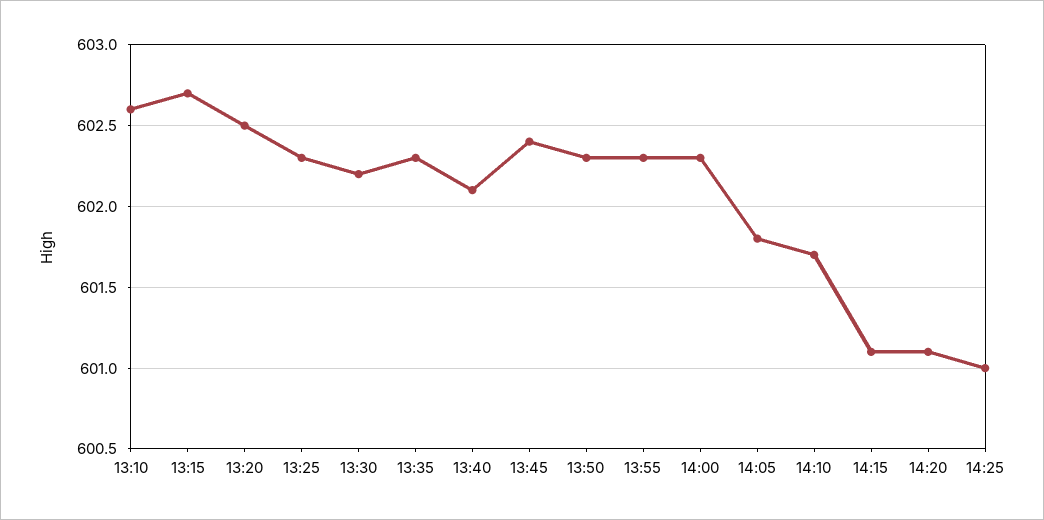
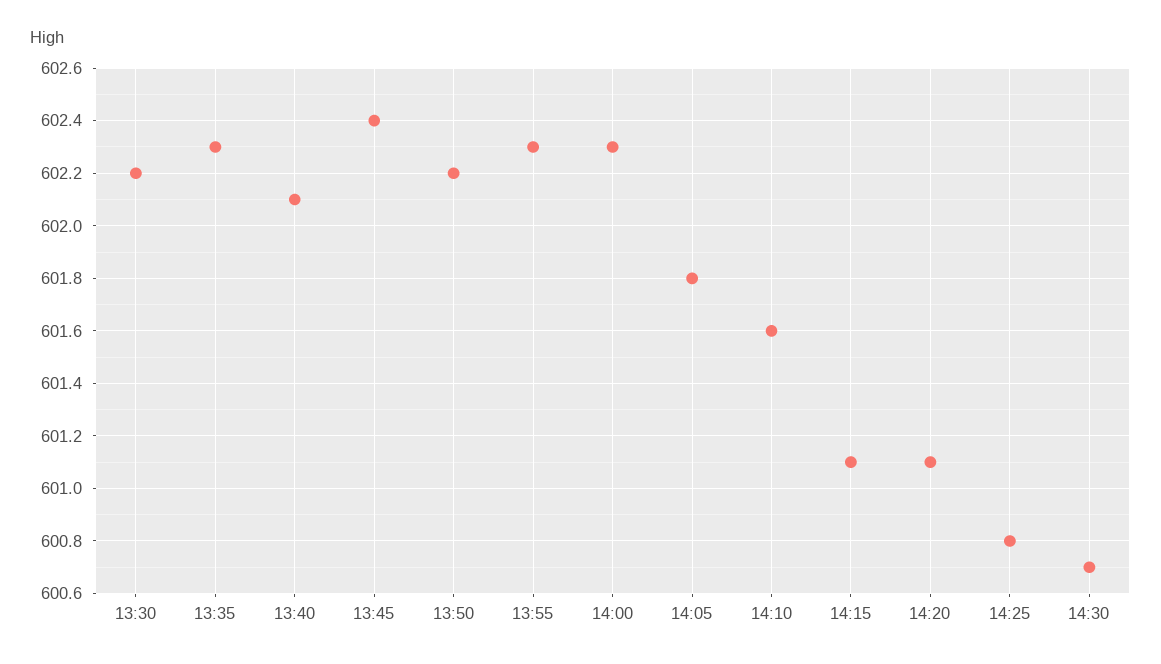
13:10: 602.6 -> none
13:15: 602.7 -> none
13:20: 602.5 -> none
13:25: 602.3 -> none
13:50: 602.3 -> 602.2
14:10: 601.7 -> 601.6
14:25: 601 -> 600.8
14:30: none -> 600.7

